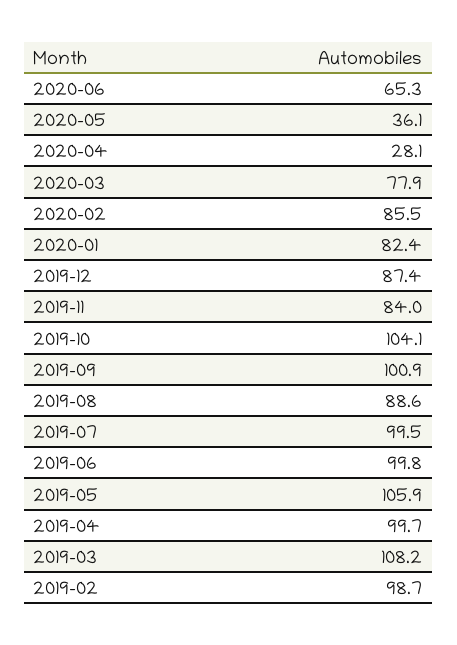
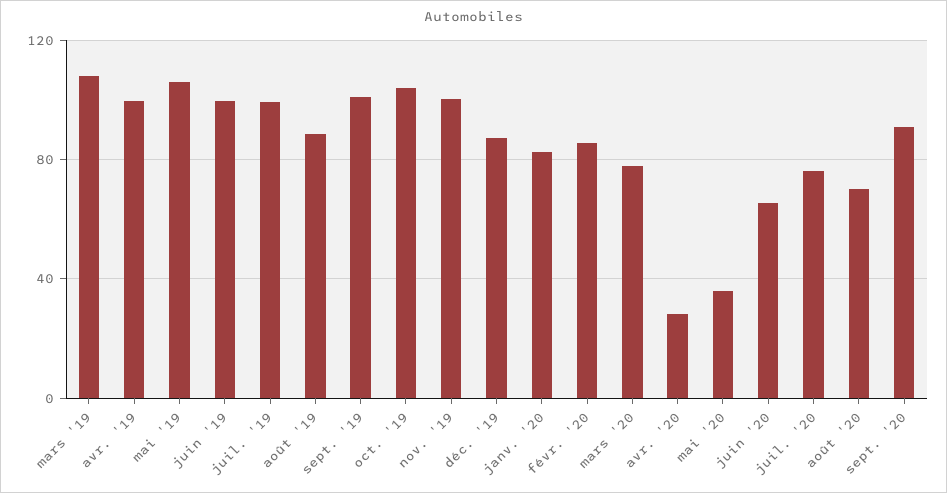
2019-11: 84 -> 100
2019-02: 98.7 -> none
juil. '20: none -> 75
août '20: none -> 70
sept. '20: none -> 90

